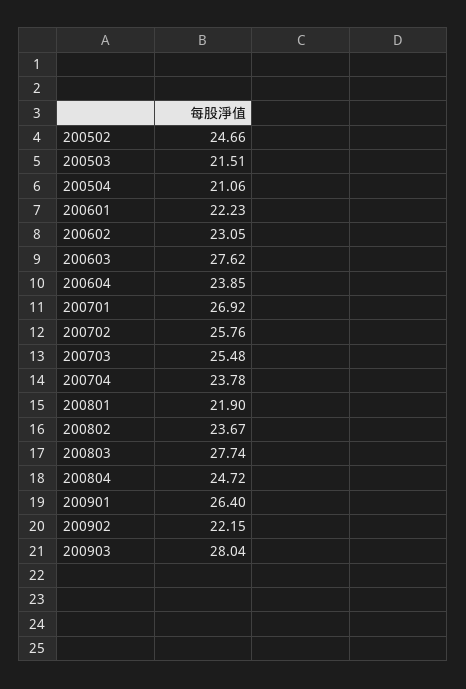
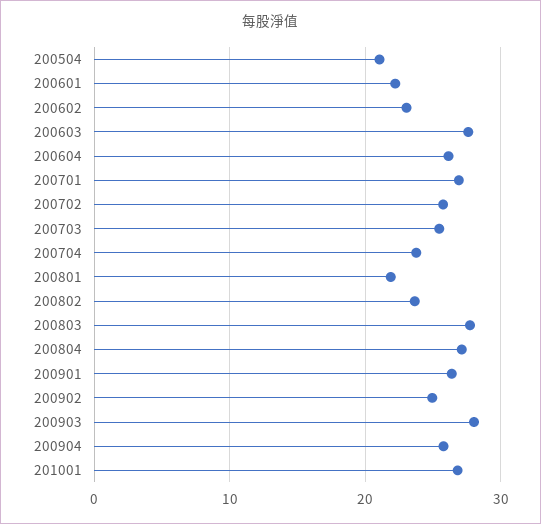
200502: 24.66 -> none
200503: 21.51 -> none
200604: 23.85 -> 26
200804: 24.72 -> 27
200902: 22.15 -> 25
200904: none -> 26
201001: none -> 27

